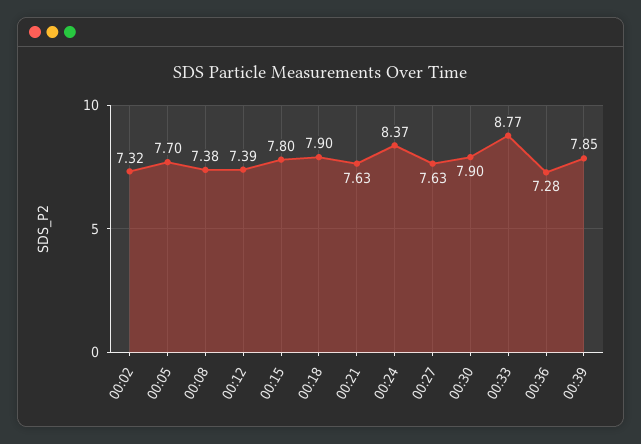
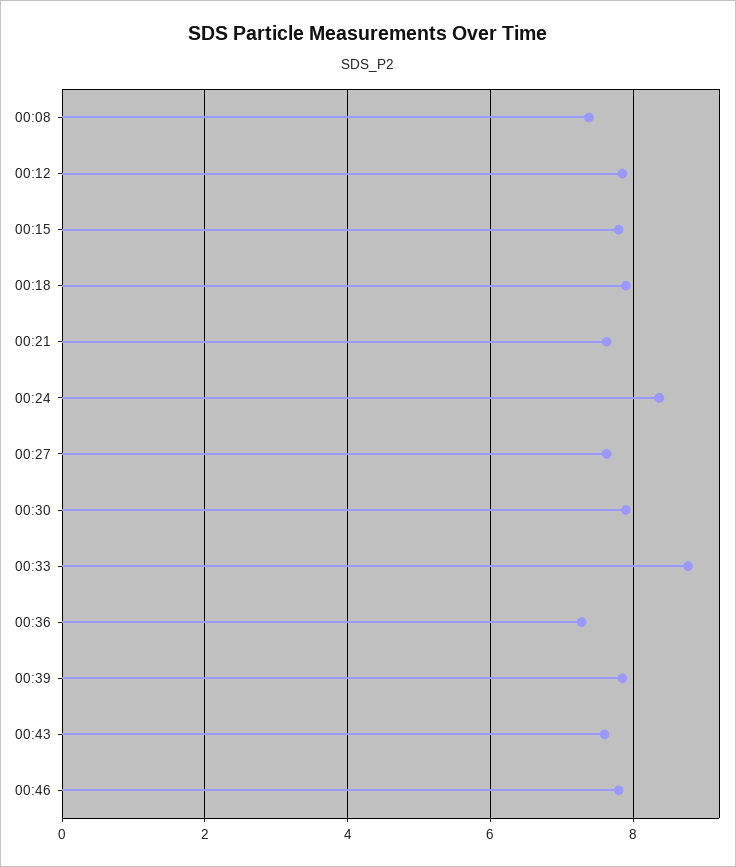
00:02: 7.32 -> none
00:05: 7.7 -> none
00:12: 7.39 -> 7.8
00:43: none -> 7.6
00:46: none -> 7.8

